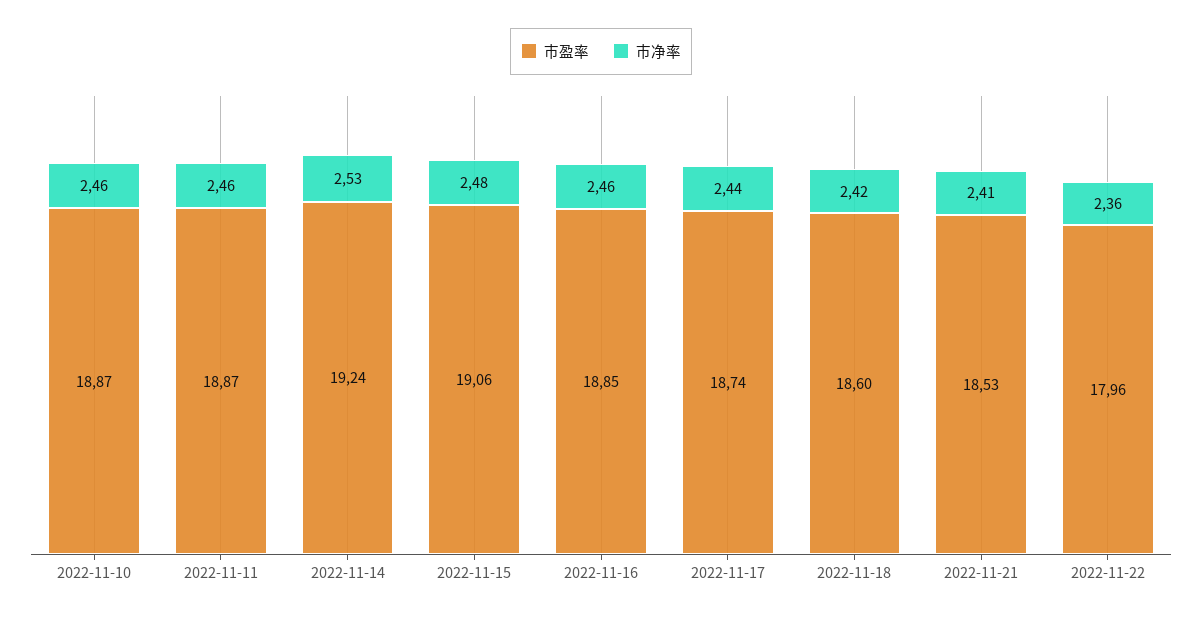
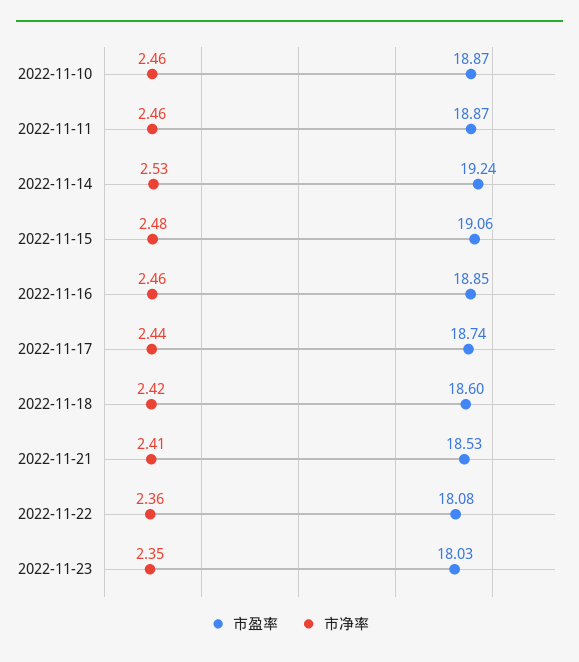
市盈率, 2022-11-22: 17.96 -> 18.08
市盈率, 2022-11-23: none -> 18.03
市净率, 2022-11-23: none -> 2.35

